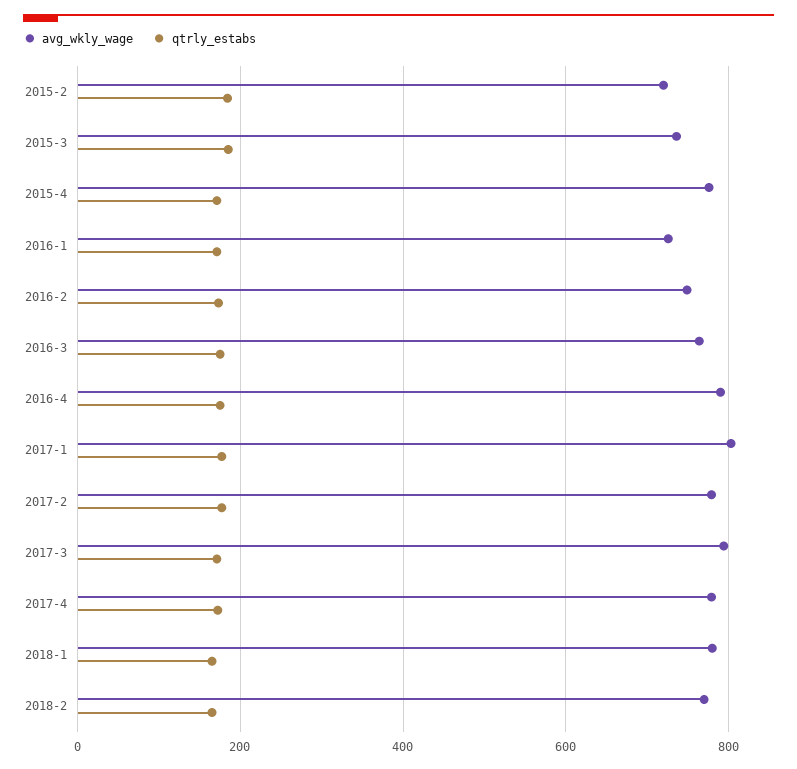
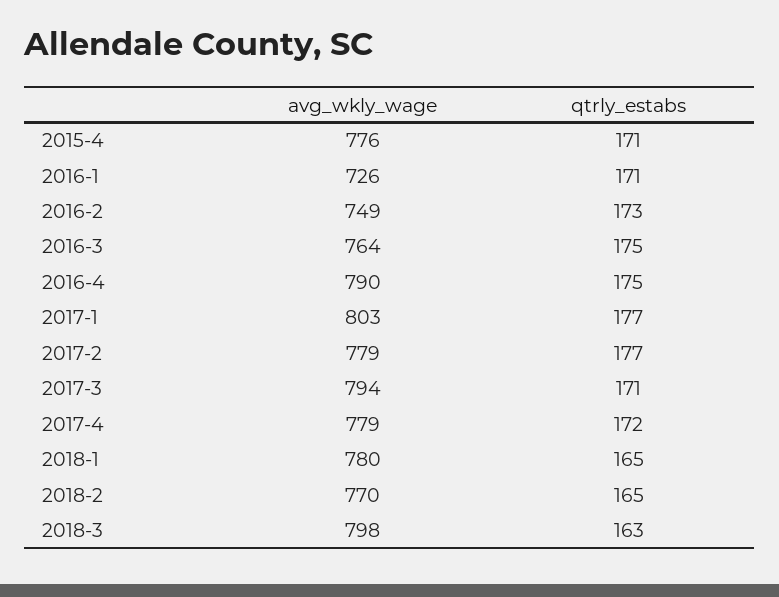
avg_wkly_wage, 2015-2: 720 -> none
qtrly_estabs, 2015-2: 180 -> none
avg_wkly_wage, 2015-3: 740 -> none
qtrly_estabs, 2015-3: 180 -> none
avg_wkly_wage, 2018-3: none -> 798
qtrly_estabs, 2018-3: none -> 163

